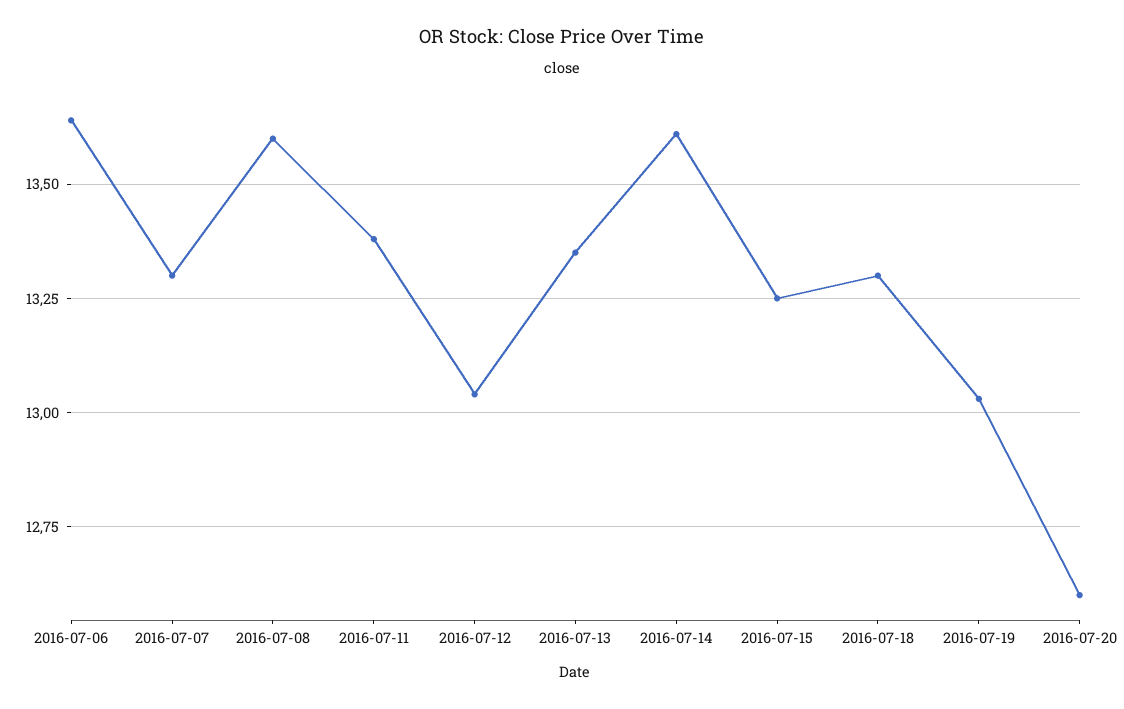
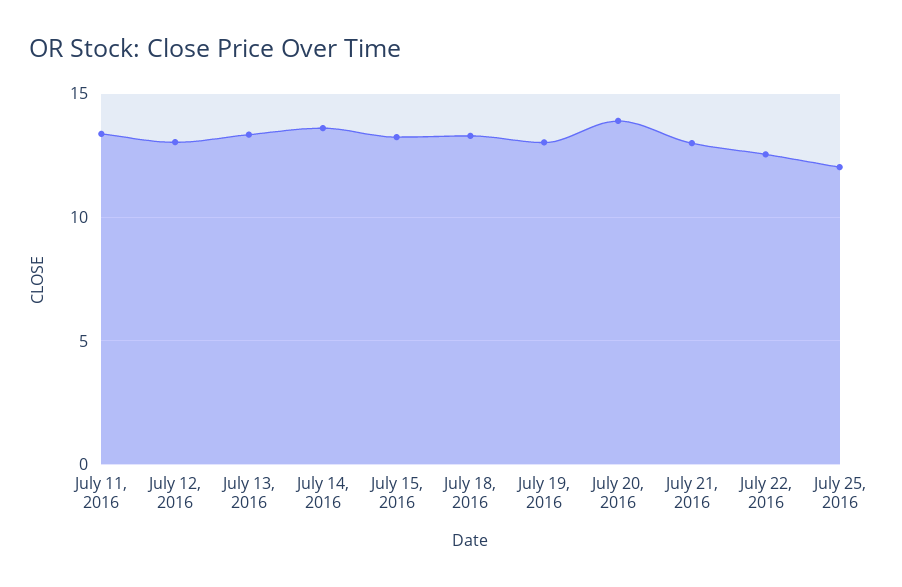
2016-07-06: 13.65 -> none
2016-07-07: 13.3 -> none
2016-07-08: 13.6 -> none
2016-07-20: 12.6 -> 14
July 21, 2016: none -> 13
July 22, 2016: none -> 12.5
July 25, 2016: none -> 12

